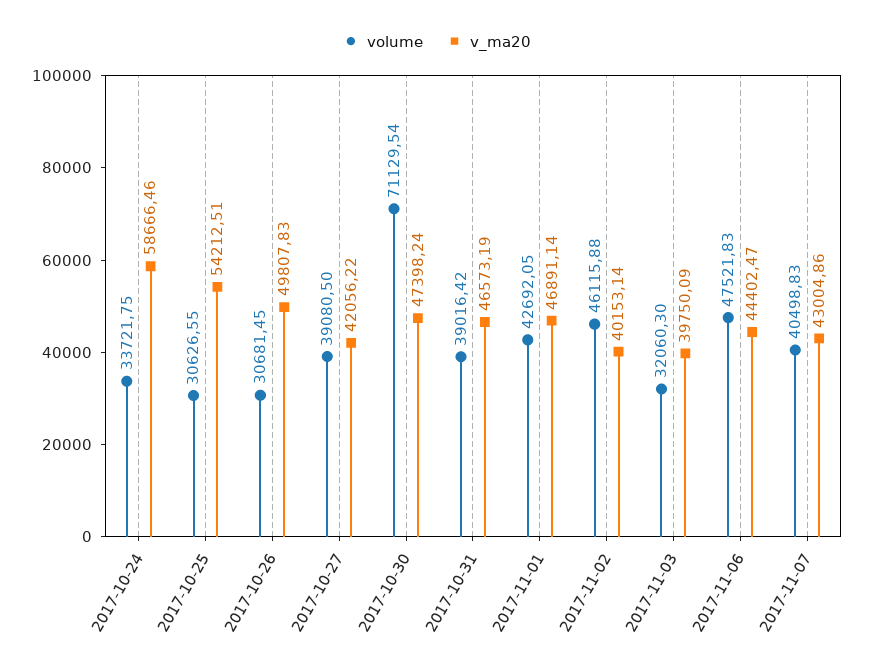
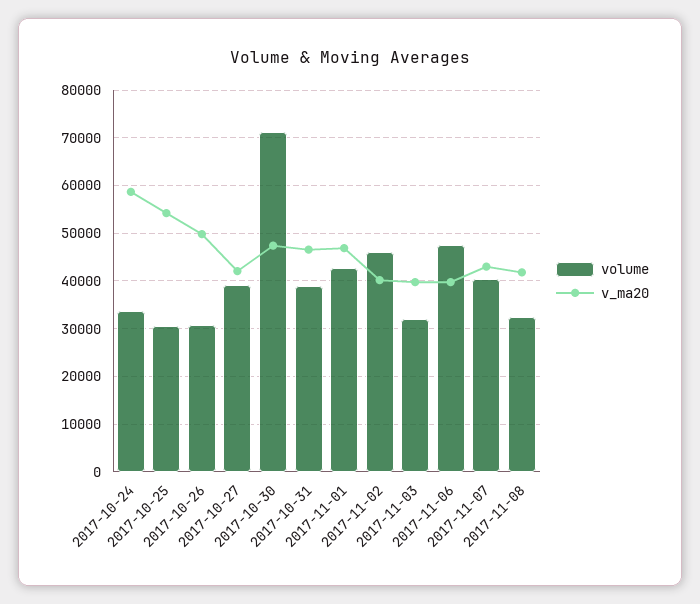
v_ma20, 2017-11-06: 44402.47 -> 40000
volume, 2017-11-08: none -> 32000
v_ma20, 2017-11-08: none -> 42000

